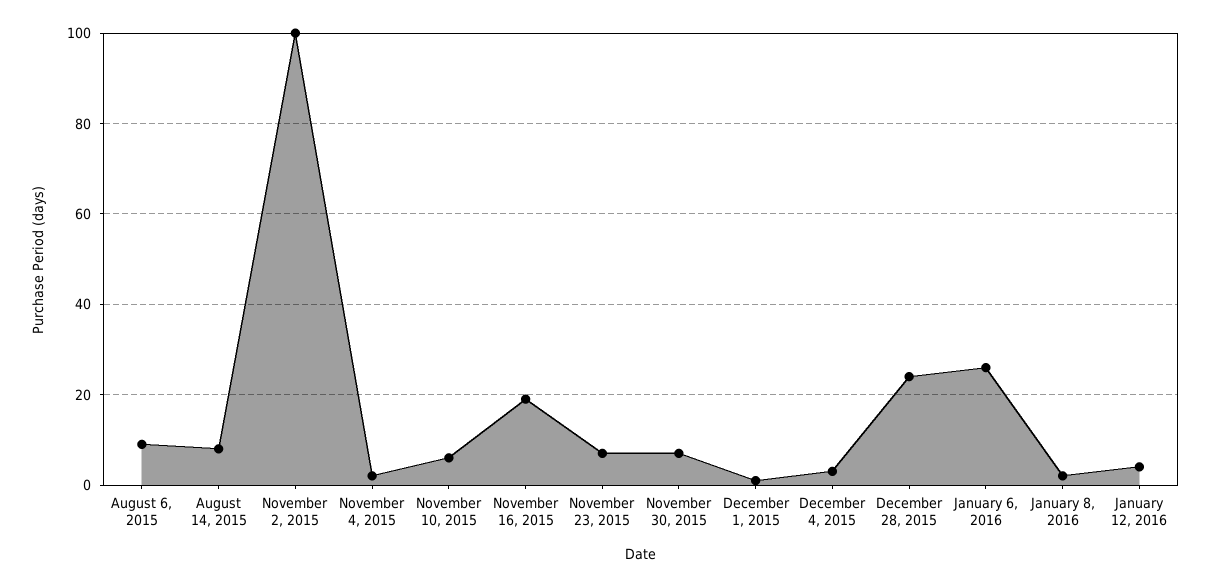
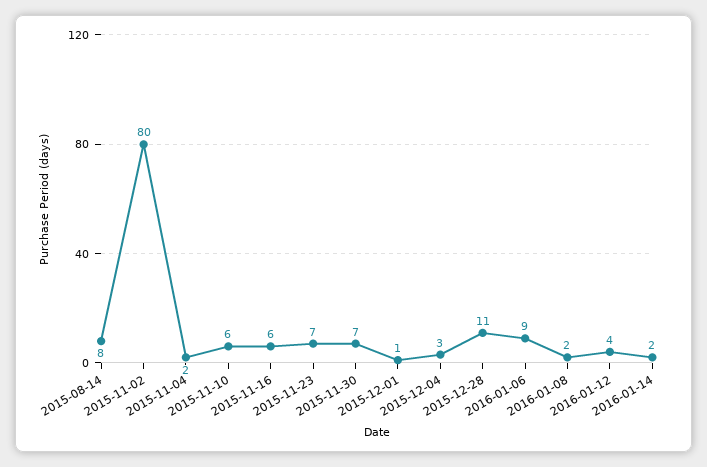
August 6, 2015: 10 -> none
November 2, 2015: 100 -> 80
November 16, 2015: 20 -> 6
December 28, 2015: 25 -> 11
January 6, 2016: 25 -> 9
2016-01-14: none -> 2

